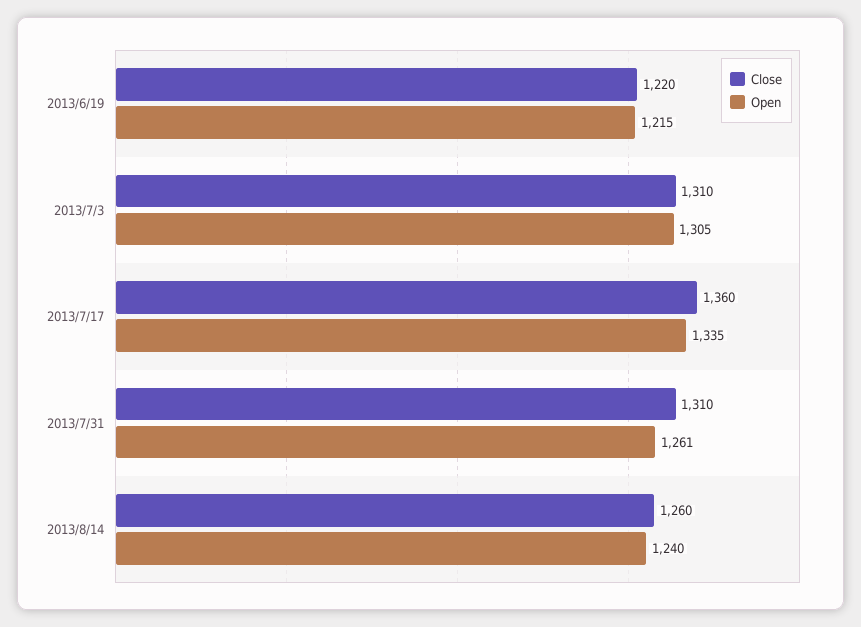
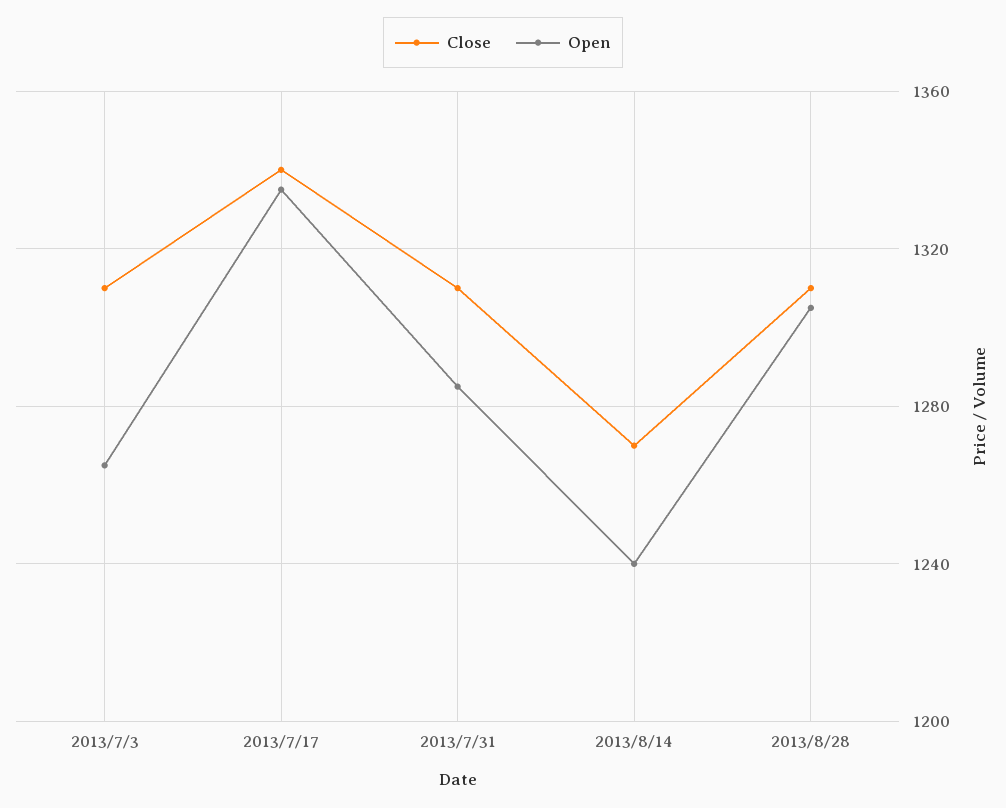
Close, 2013/6/19: 1220 -> none
Open, 2013/6/19: 1215 -> none
Open, 2013/7/3: 1305 -> 1265
Close, 2013/7/17: 1360 -> 1340
Open, 2013/7/31: 1261 -> 1285
Close, 2013/8/14: 1260 -> 1270
Close, 2013/8/28: none -> 1310
Open, 2013/8/28: none -> 1305

